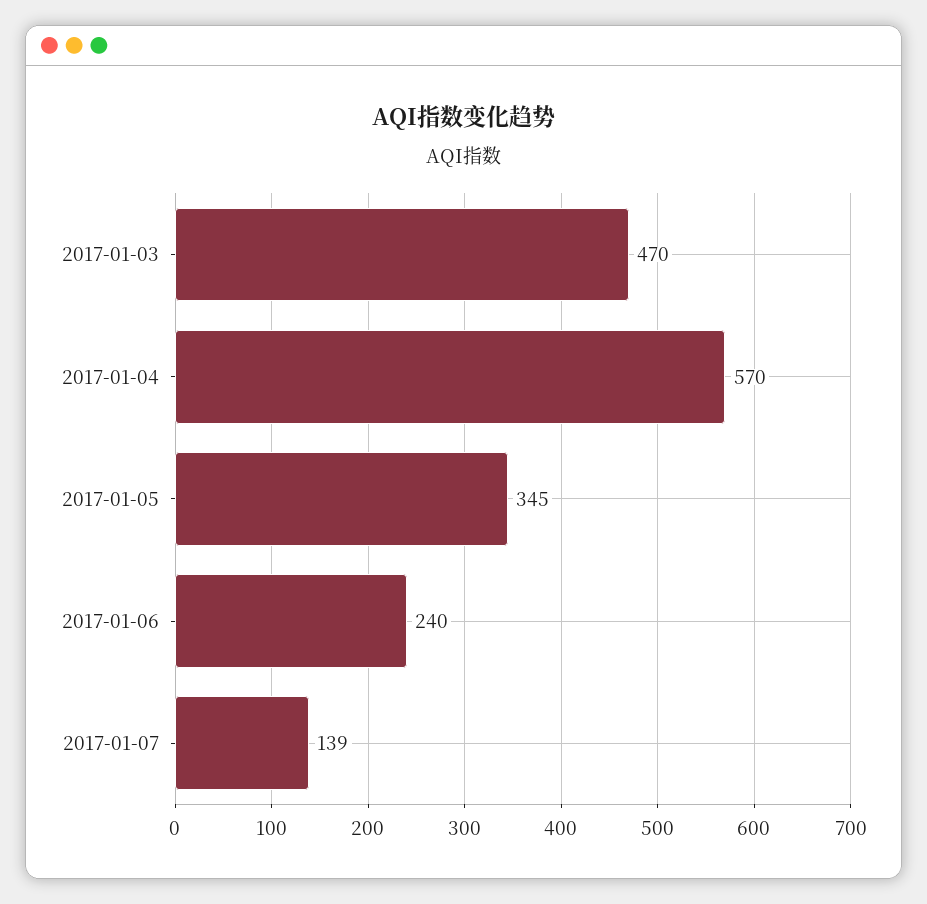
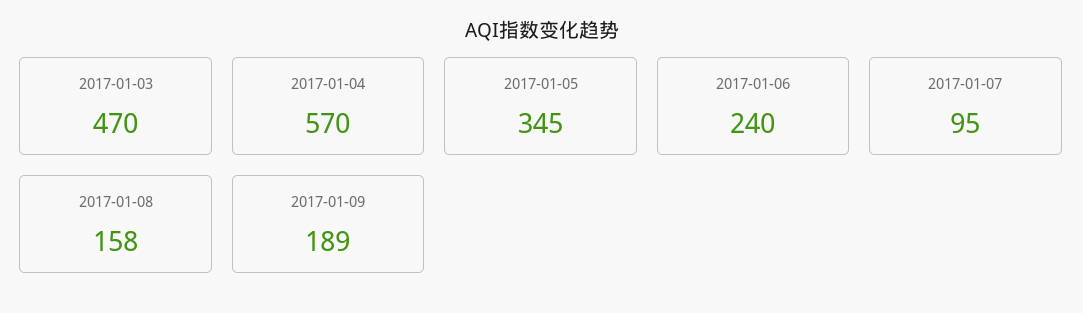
2017-01-07: 139 -> 95
2017-01-08: none -> 158
2017-01-09: none -> 189

